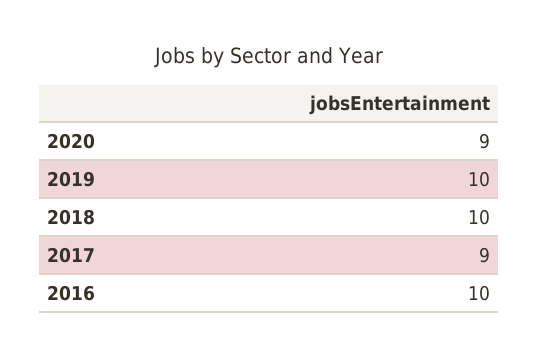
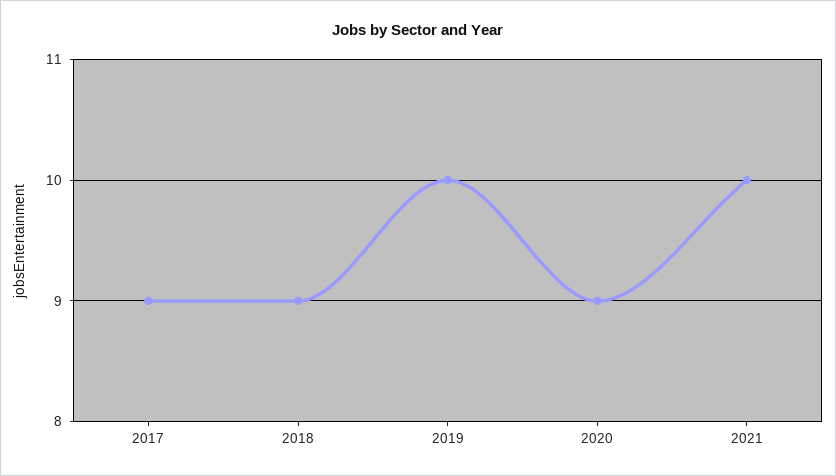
2018: 10 -> 9
2016: 10 -> none
2021: none -> 10

